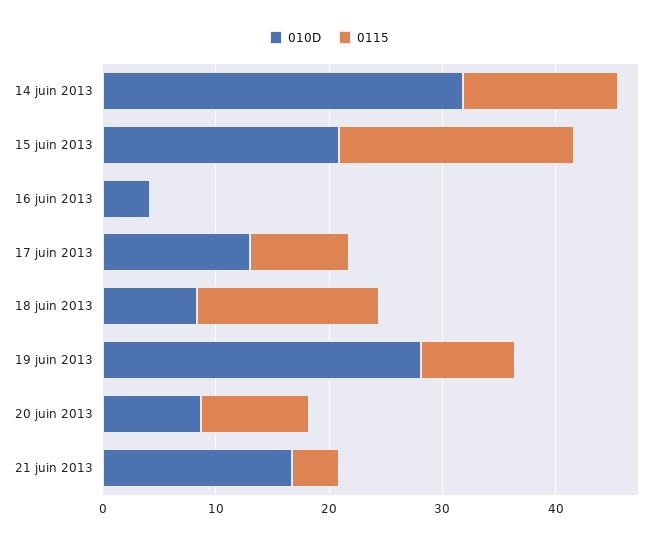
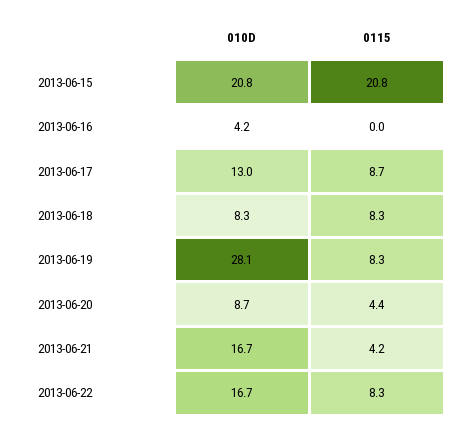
010D, 14 juin 2013: 32 -> none
0115, 14 juin 2013: 14 -> none
0115, 18 juin 2013: 16 -> 8.3
0115, 20 juin 2013: 10 -> 4.4
010D, 2013-06-22: none -> 16.7
0115, 2013-06-22: none -> 8.3

